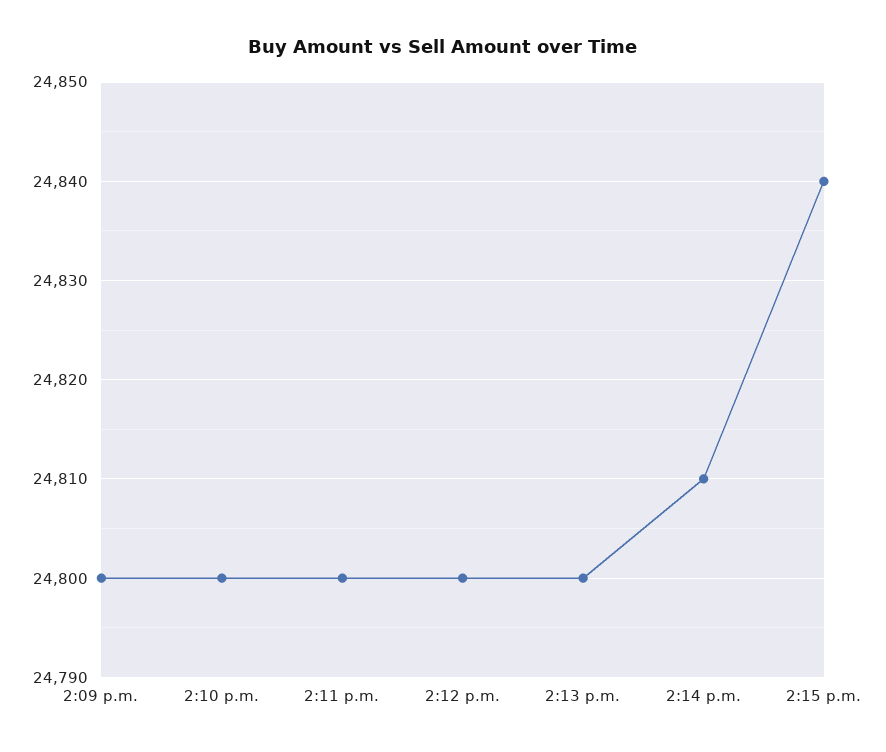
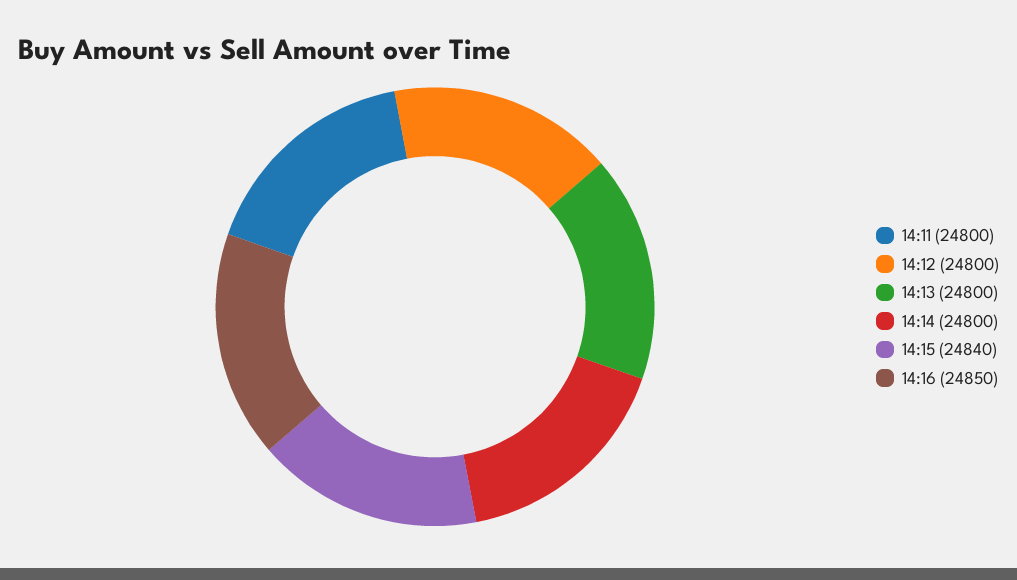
2:09 p.m.: 24800 -> none
2:10 p.m.: 24800 -> none
2:14 p.m.: 24810 -> 24800
14:16: none -> 24850

